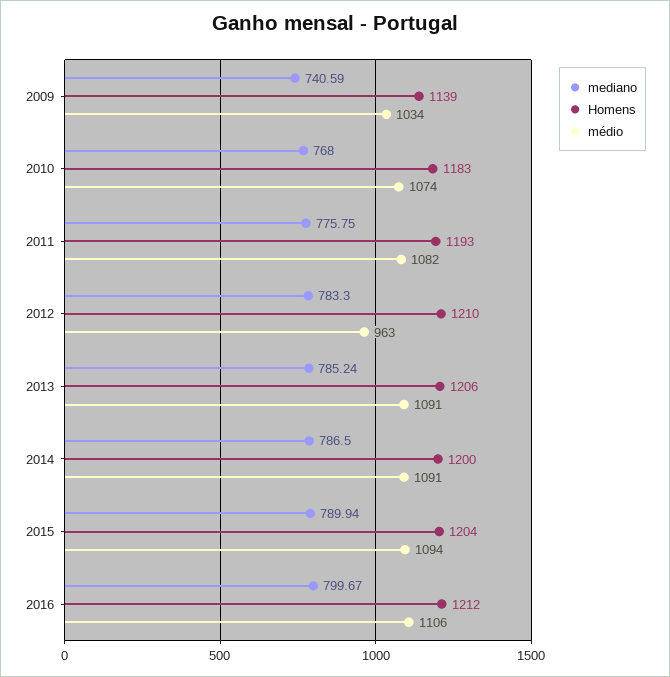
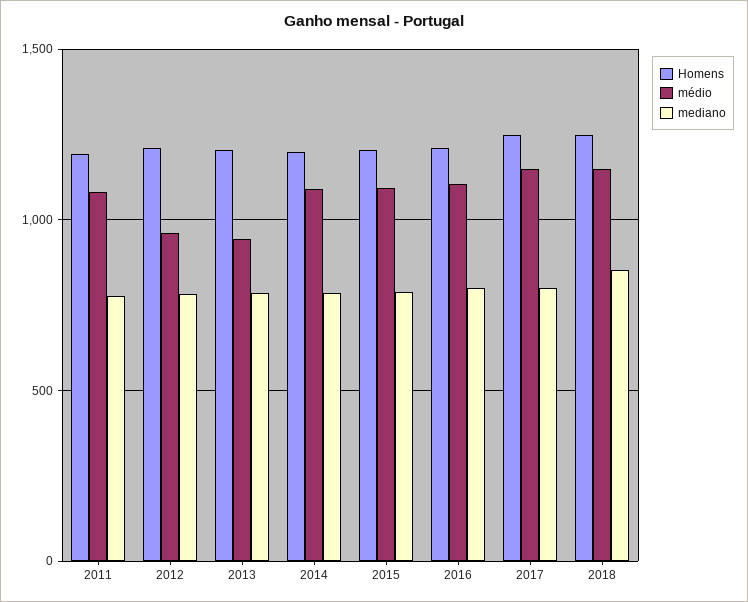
mediano, 2009: 740.59 -> none
Homens, 2009: 1139 -> none
médio, 2009: 1034 -> none
mediano, 2010: 768 -> none
Homens, 2010: 1183 -> none
médio, 2010: 1074 -> none
médio, 2013: 1091 -> 950
Homens, 2017: none -> 1250
médio, 2017: none -> 1150
mediano, 2017: none -> 800
Homens, 2018: none -> 1250
médio, 2018: none -> 1150
mediano, 2018: none -> 850

